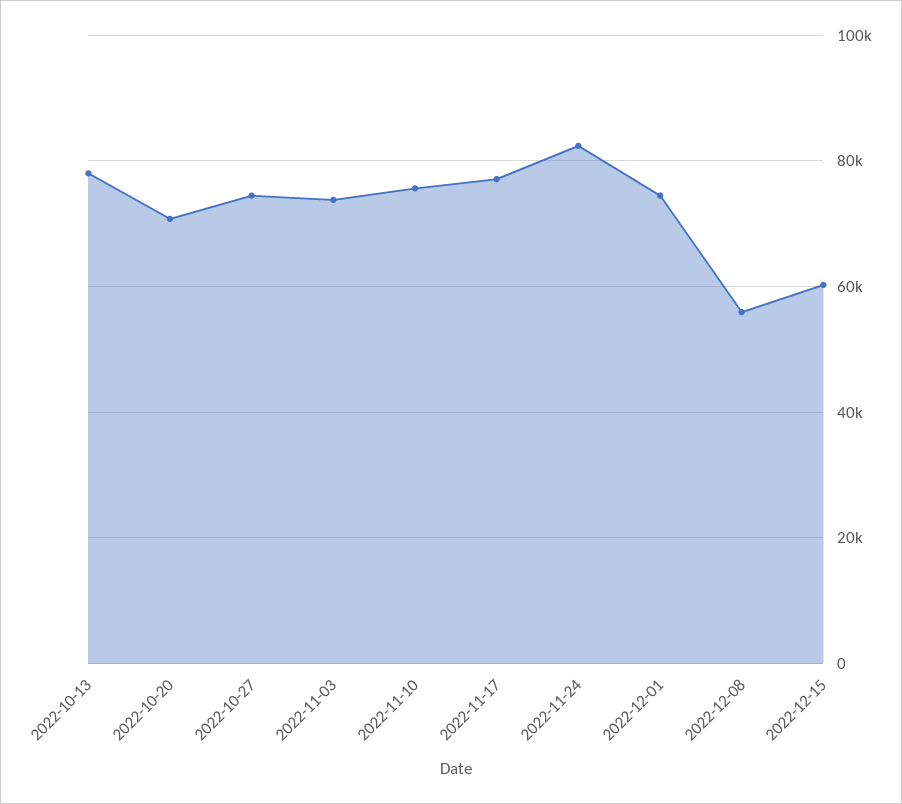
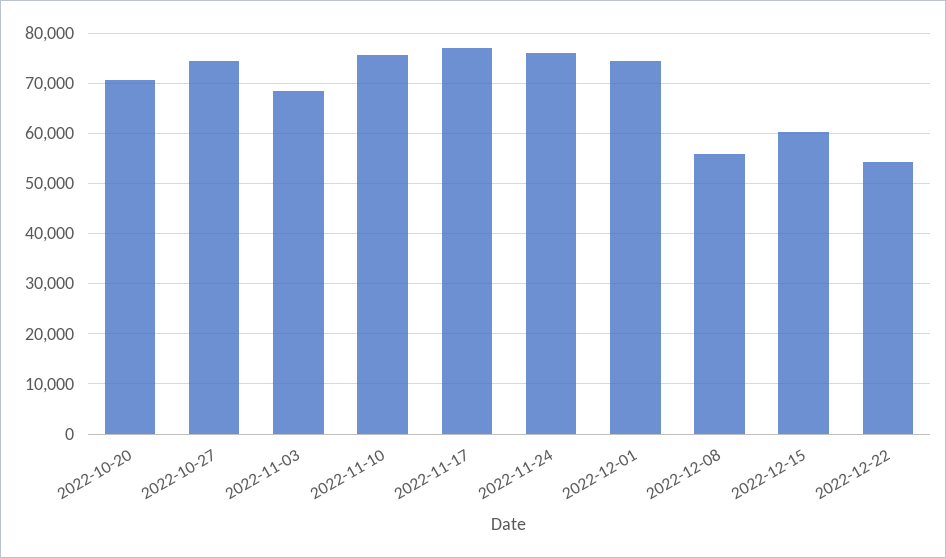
2022-10-13: 78000 -> none
2022-11-03: 74000 -> 68000
2022-11-24: 82000 -> 76000
2022-12-22: none -> 54000

